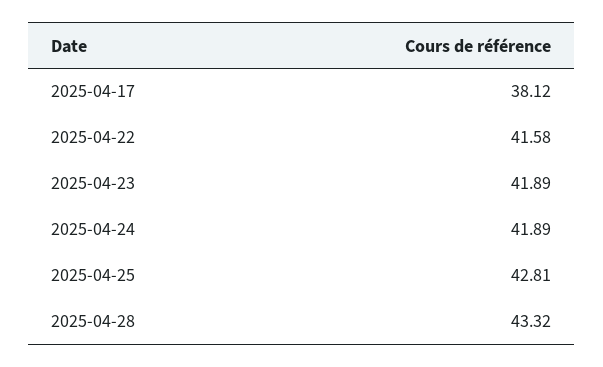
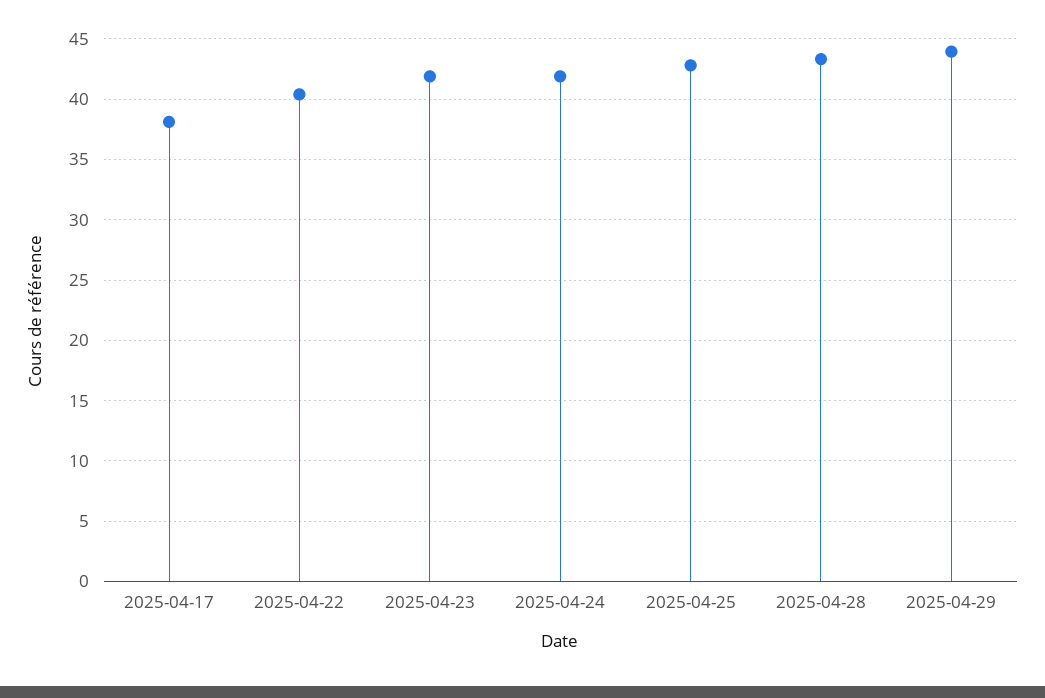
2025-04-22: 41.58 -> 40.5
2025-04-29: none -> 44

